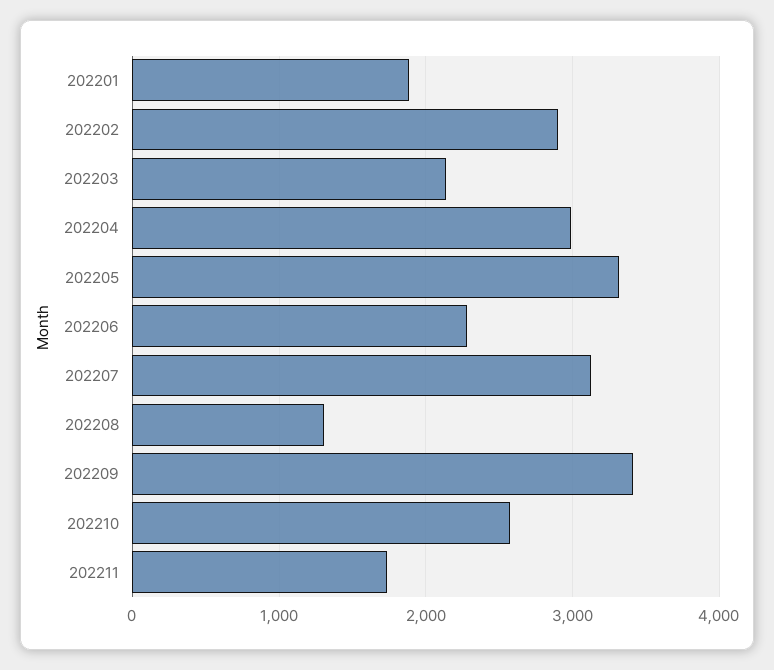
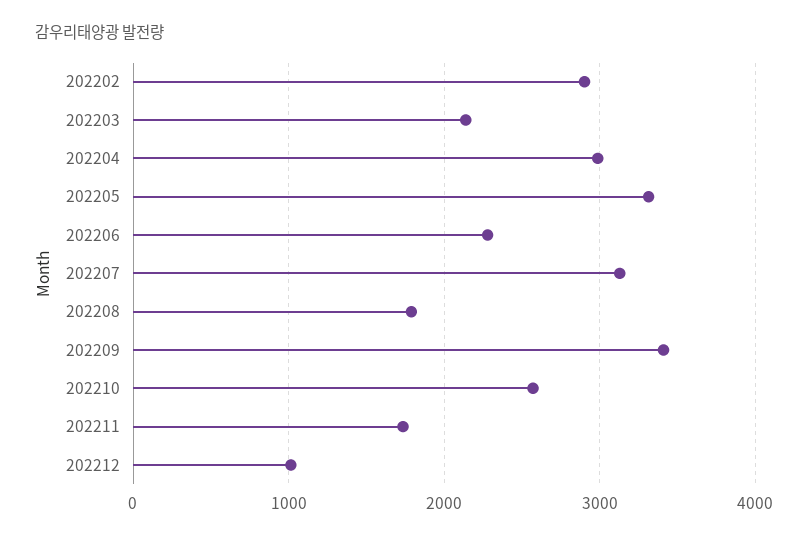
202201: 1900 -> none
202208: 1300 -> 1800
202212: none -> 1000

